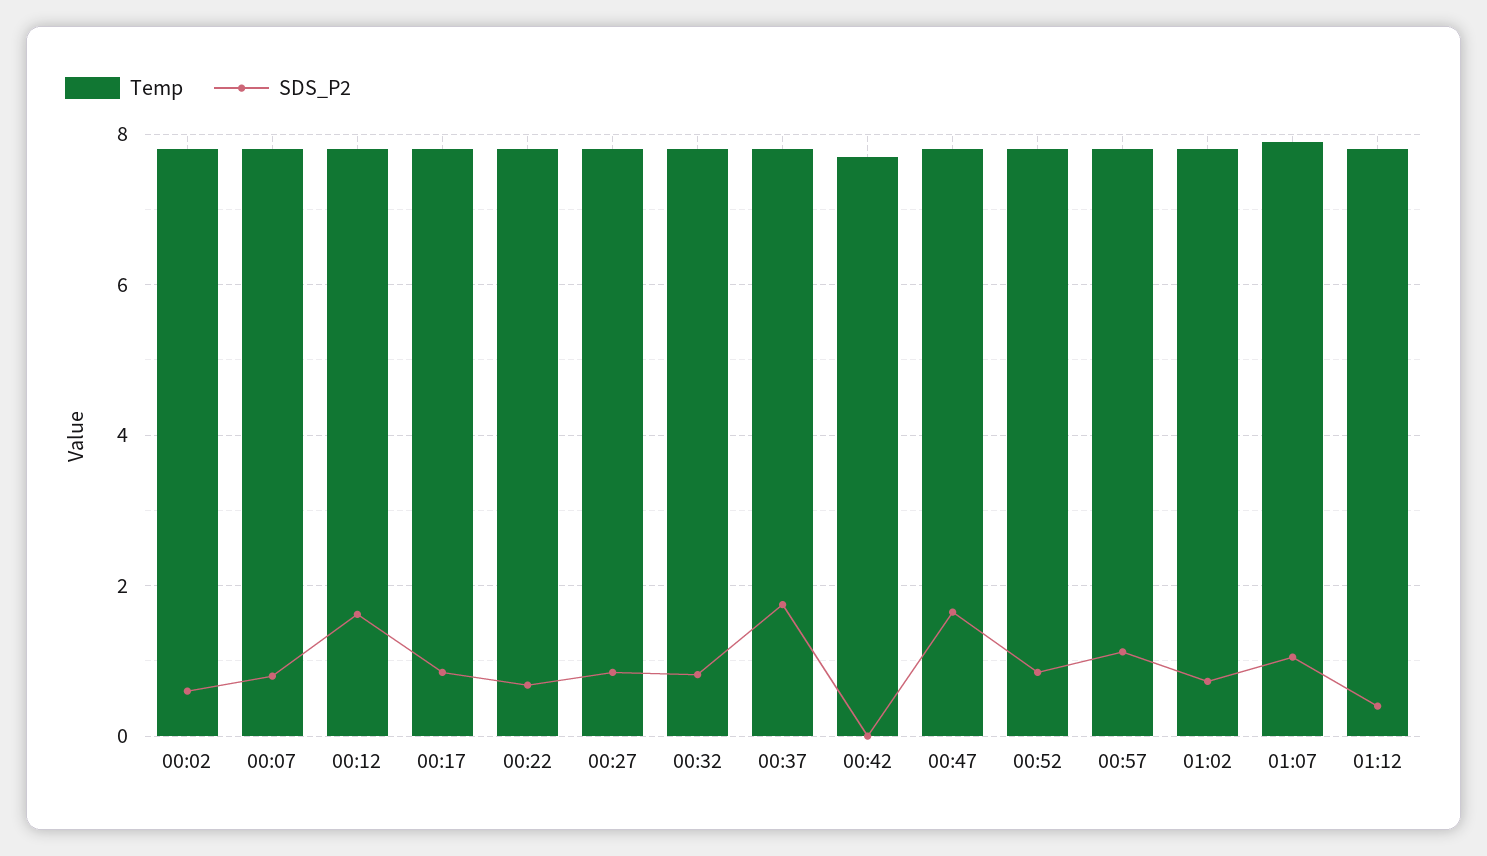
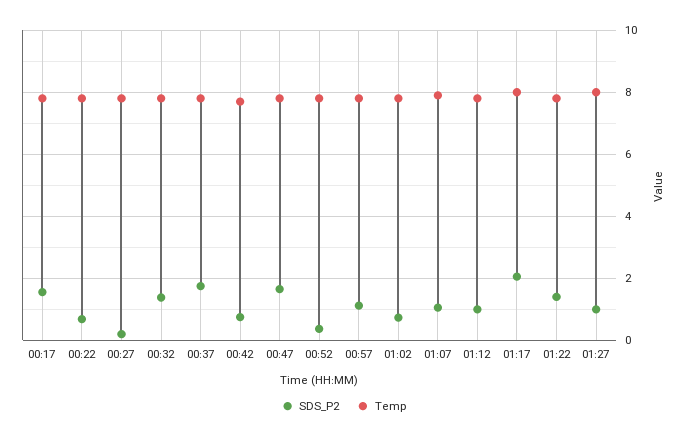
Temp, 00:02: 7.8 -> none
SDS_P2, 00:02: 0.6 -> none
Temp, 00:07: 7.8 -> none
SDS_P2, 00:07: 0.8 -> none
Temp, 00:12: 7.8 -> none
SDS_P2, 00:12: 1.6 -> none
SDS_P2, 00:17: 0.8 -> 1.6
SDS_P2, 00:27: 0.8 -> 0.2
SDS_P2, 00:32: 0.8 -> 1.4
SDS_P2, 00:42: 0 -> 0.8
SDS_P2, 00:52: 0.8 -> 0.4
SDS_P2, 01:12: 0.4 -> 1
SDS_P2, 01:17: none -> 2
Temp, 01:17: none -> 8
SDS_P2, 01:22: none -> 1.4
Temp, 01:22: none -> 7.8
SDS_P2, 01:27: none -> 1
Temp, 01:27: none -> 8

